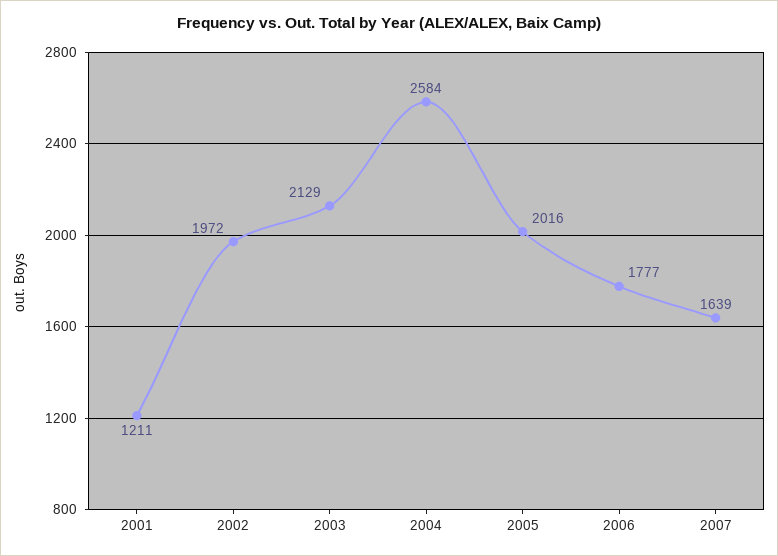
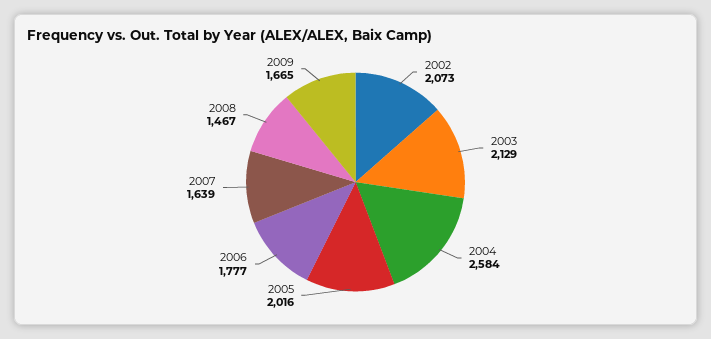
2001: 1211 -> none
2002: 1972 -> 2073
2008: none -> 1467
2009: none -> 1665

